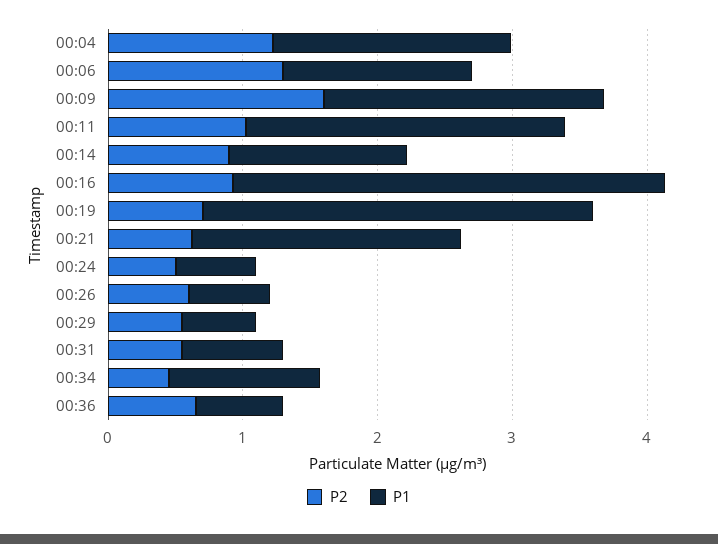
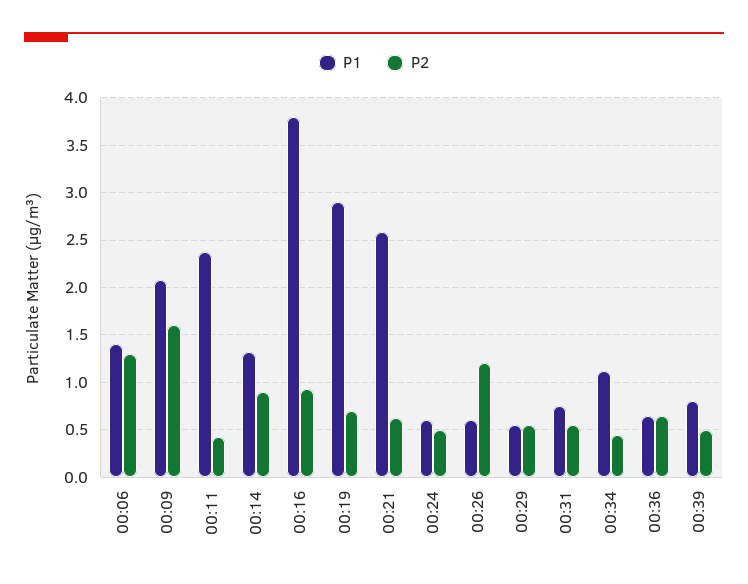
P2, 00:04: 1.2 -> none
P1, 00:04: 1.8 -> none
P2, 00:11: 1 -> 0.4
P1, 00:16: 3.2 -> 3.8
P1, 00:21: 2 -> 2.6
P2, 00:26: 0.6 -> 1.2
P1, 00:39: none -> 0.8
P2, 00:39: none -> 0.5

